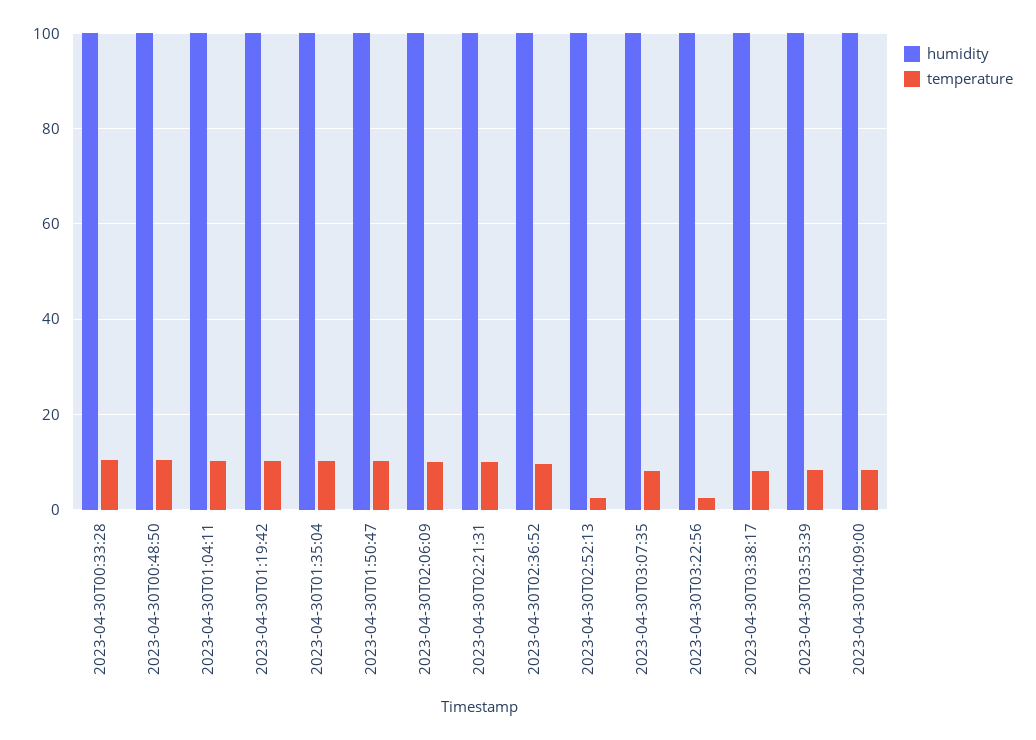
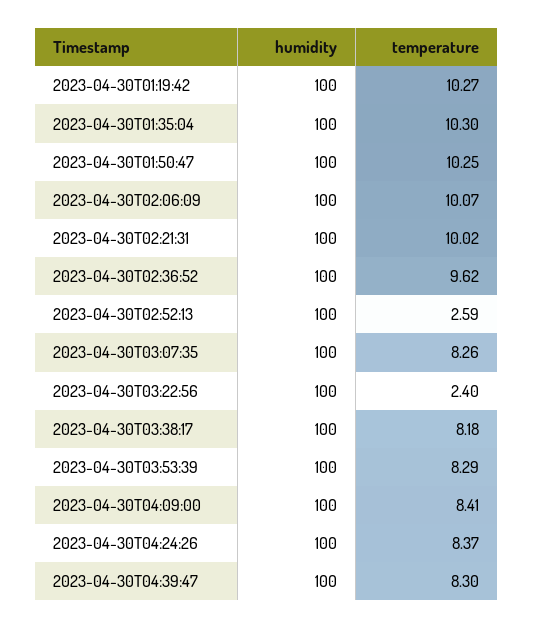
humidity, 2023-04-30T00:33:28: 100 -> none
temperature, 2023-04-30T00:33:28: 10 -> none
humidity, 2023-04-30T00:48:50: 100 -> none
temperature, 2023-04-30T00:48:50: 10 -> none
humidity, 2023-04-30T01:04:11: 100 -> none
temperature, 2023-04-30T01:04:11: 10 -> none
humidity, 2023-04-30T04:24:26: none -> 100
temperature, 2023-04-30T04:24:26: none -> 8.37
humidity, 2023-04-30T04:39:47: none -> 100
temperature, 2023-04-30T04:39:47: none -> 8.3

